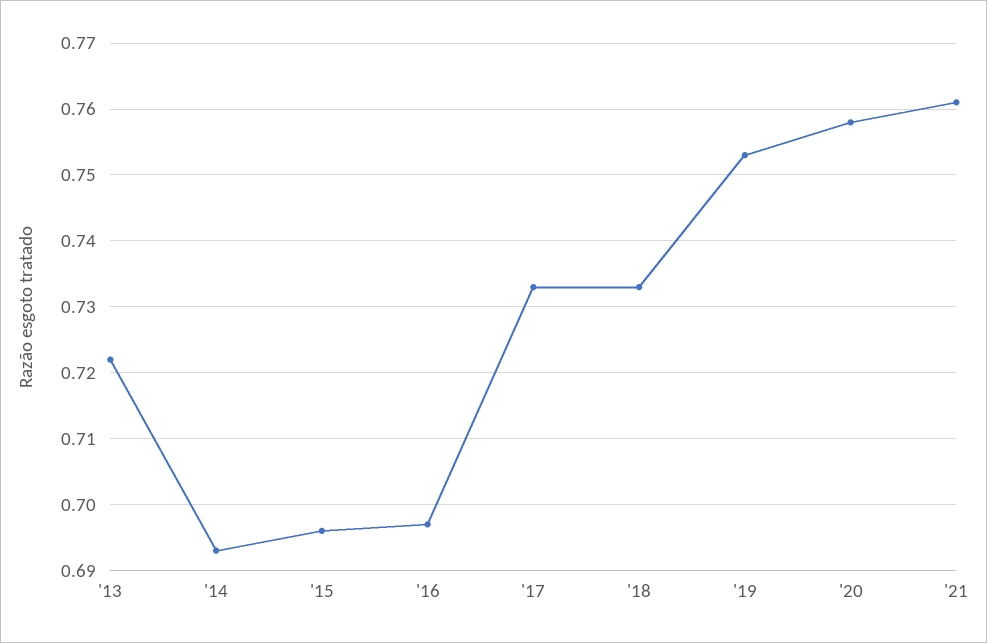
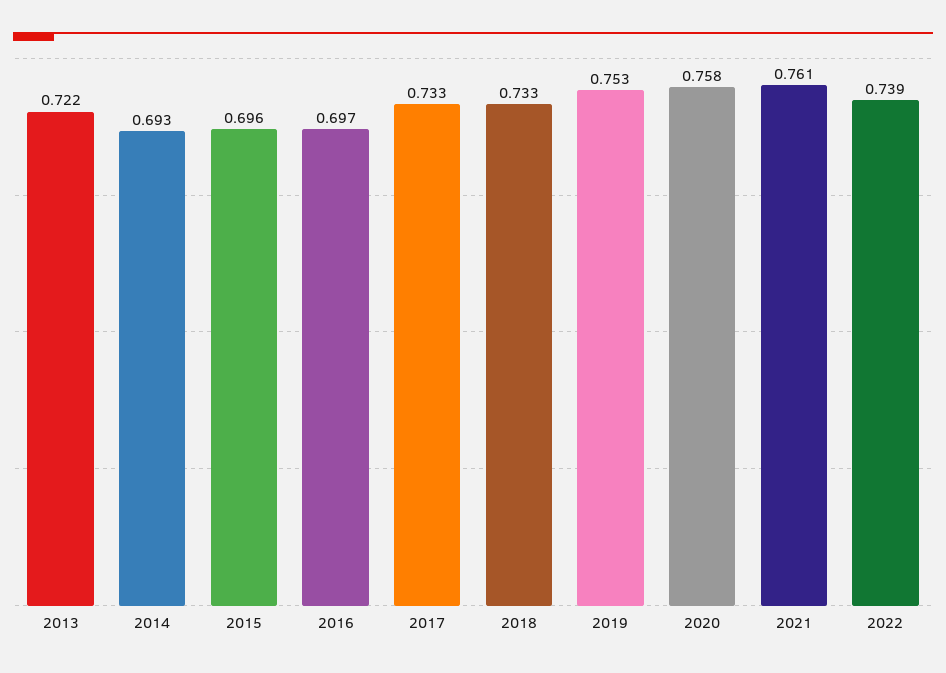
2022: none -> 0.739

